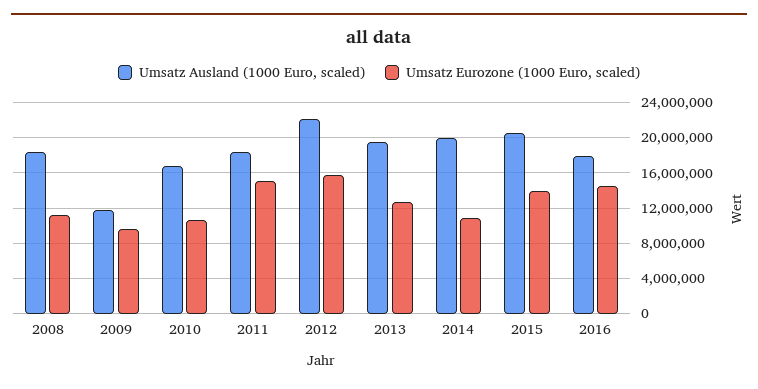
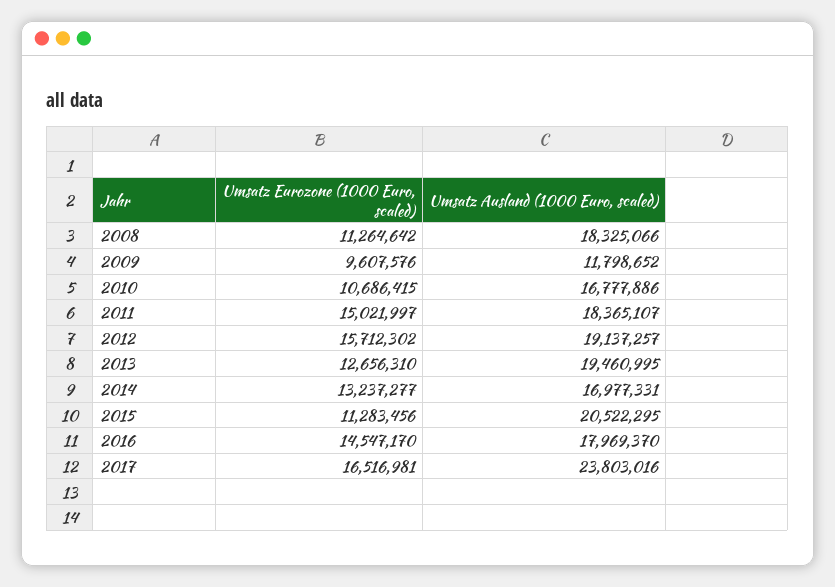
Umsatz Ausland (1000 Euro, scaled), 2012: 22000000 -> 19137257
Umsatz Ausland (1000 Euro, scaled), 2014: 20000000 -> 16977331
Umsatz Eurozone (1000 Euro, scaled), 2014: 11000000 -> 13237277
Umsatz Eurozone (1000 Euro, scaled), 2015: 14000000 -> 11283456
Umsatz Eurozone (1000 Euro, scaled), 2017: none -> 16516981
Umsatz Ausland (1000 Euro, scaled), 2017: none -> 23803016

